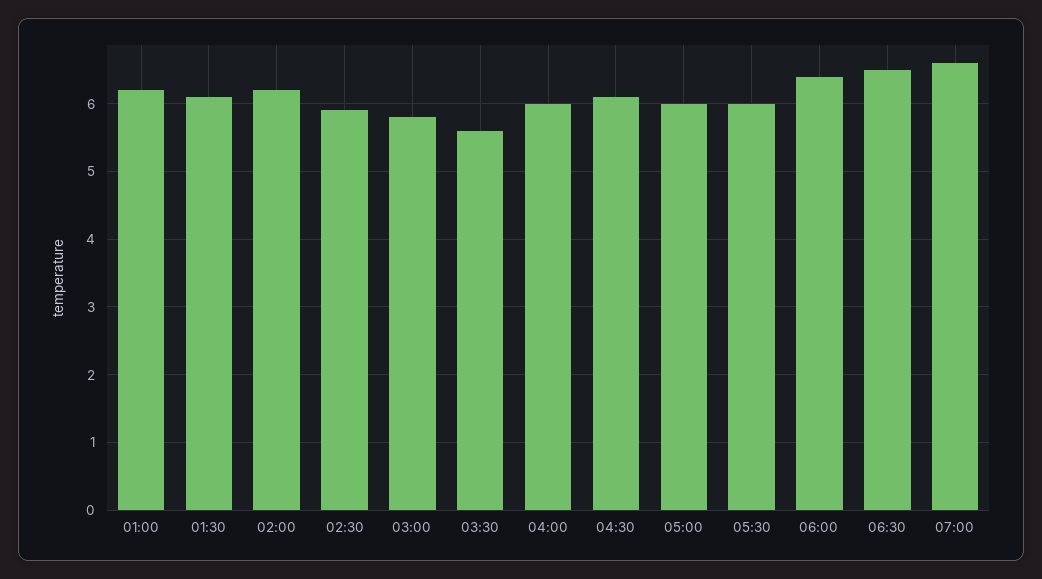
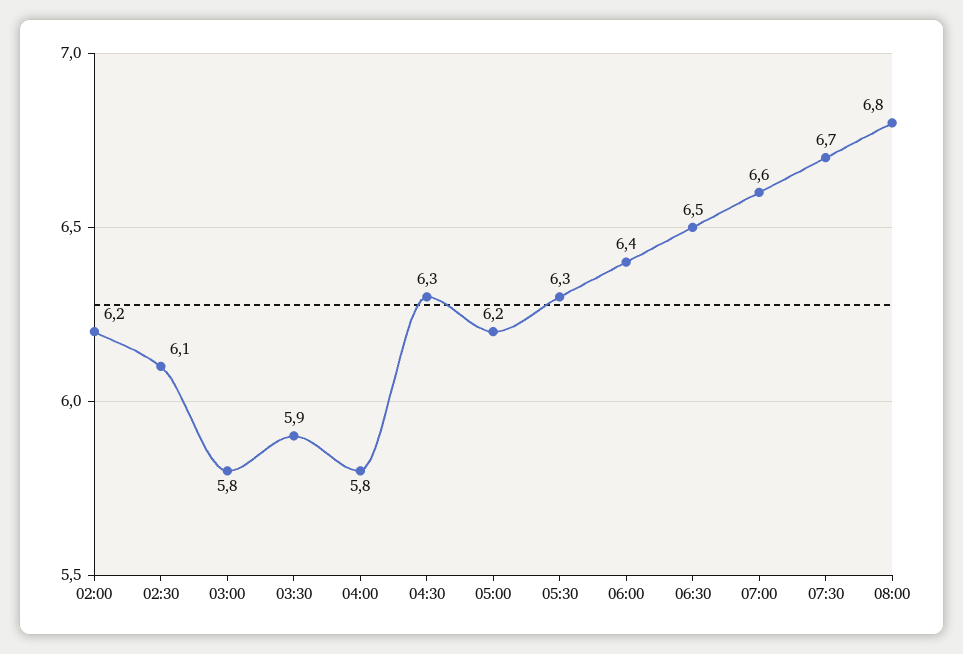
01:00: 6.2 -> none
01:30: 6.1 -> none
02:30: 5.9 -> 6.1
03:30: 5.6 -> 5.9
04:00: 6 -> 5.8
04:30: 6.1 -> 6.3
05:00: 6 -> 6.2
05:30: 6 -> 6.3
07:30: none -> 6.7
08:00: none -> 6.8

